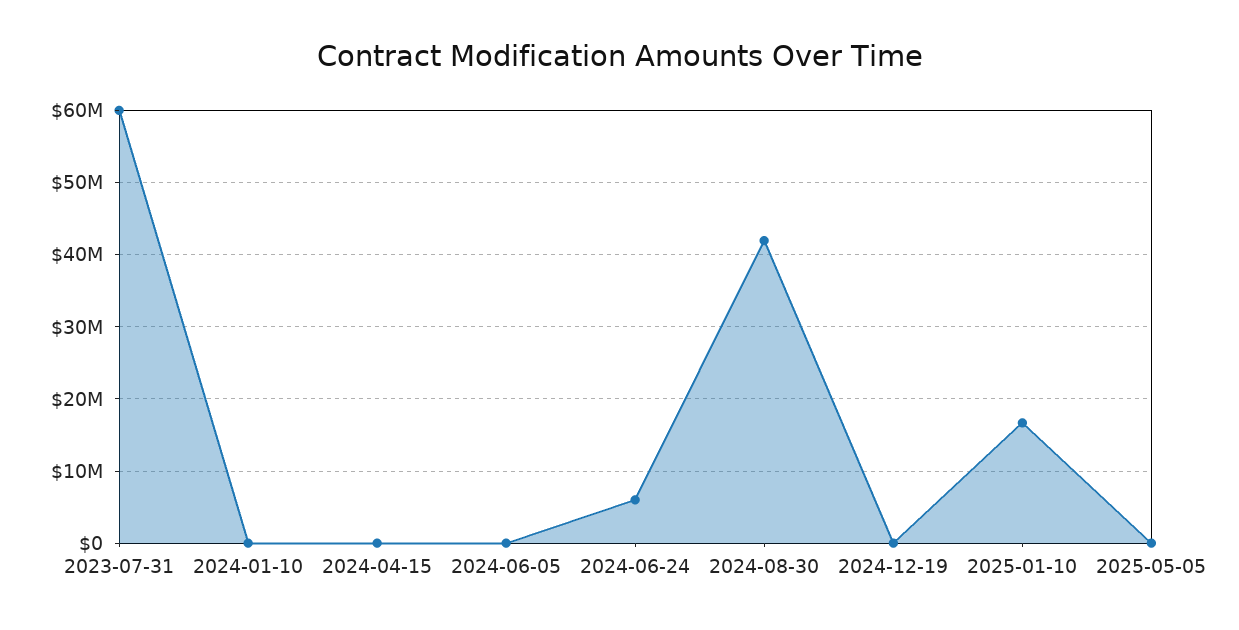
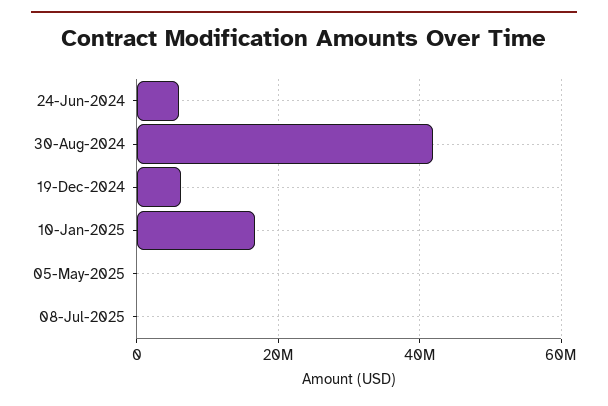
2023-07-31: 60000000 -> none
2024-01-10: 0 -> none
2024-04-15: 0 -> none
2024-06-05: 0 -> none
2024-12-19: 0 -> 6000000
08-Jul-2025: none -> 0

